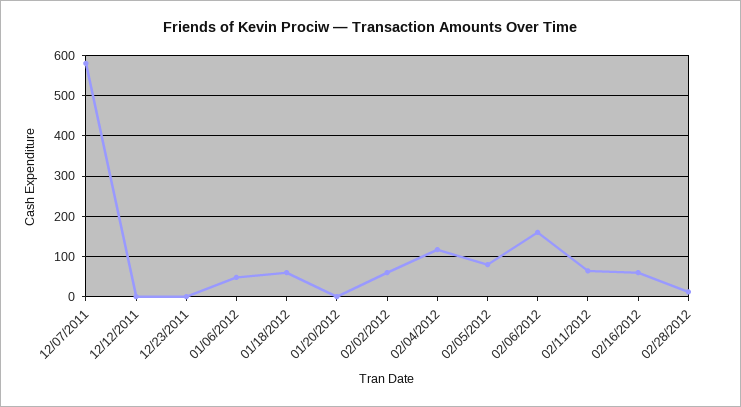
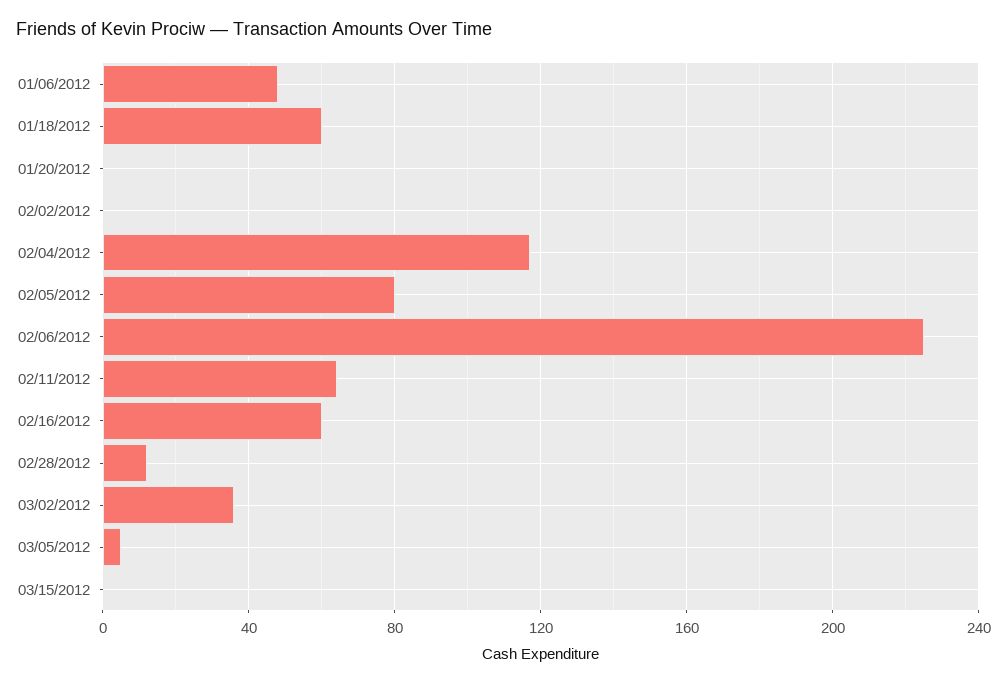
12/07/2011: 580 -> none
12/12/2011: 0 -> none
12/23/2011: 0 -> none
02/02/2012: 60 -> 0
02/06/2012: 160 -> 225
03/02/2012: none -> 35
03/05/2012: none -> 5
03/15/2012: none -> 0

